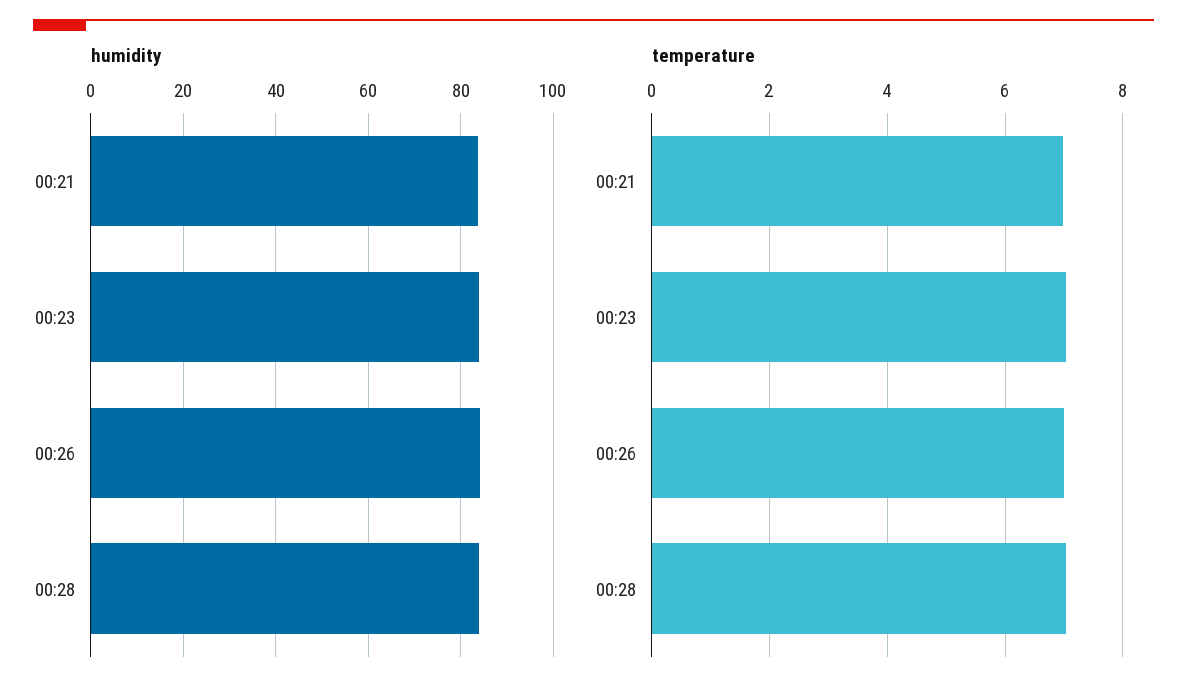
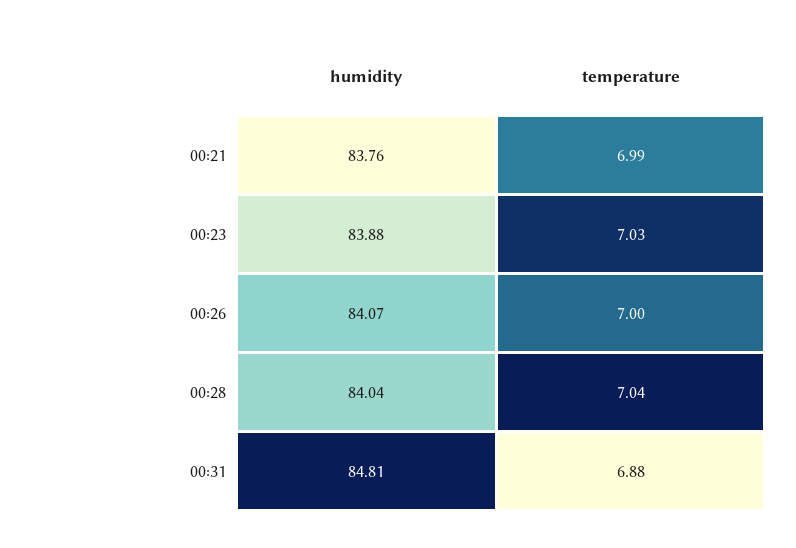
humidity, 00:31: none -> 84.81
temperature, 00:31: none -> 6.88

